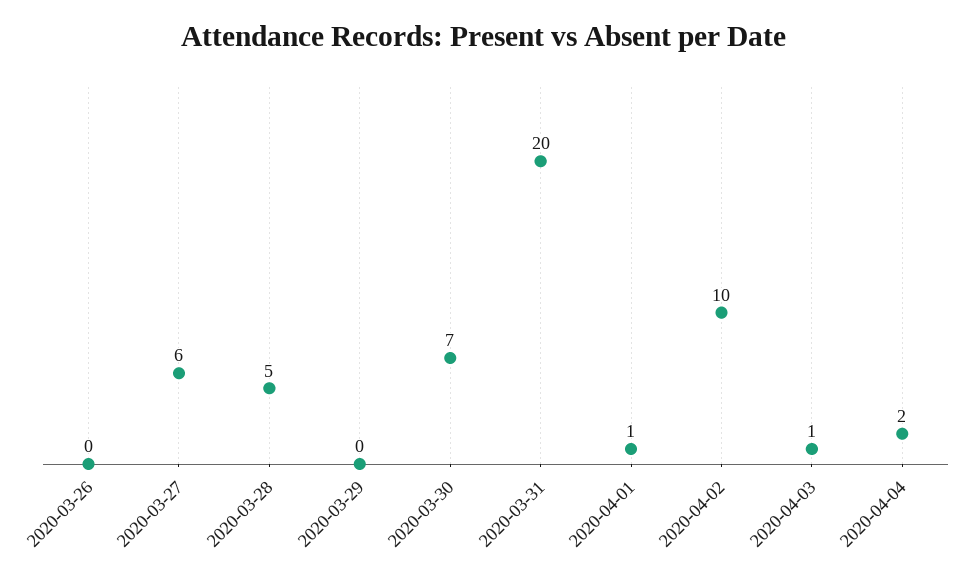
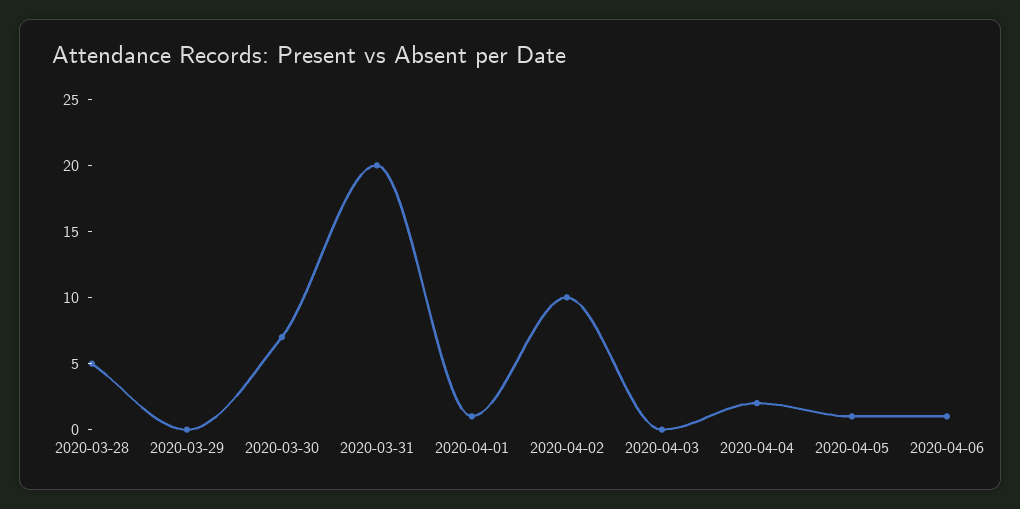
2020-03-26: 0 -> none
2020-03-27: 6 -> none
2020-04-03: 1 -> 0
2020-04-05: none -> 1
2020-04-06: none -> 1

